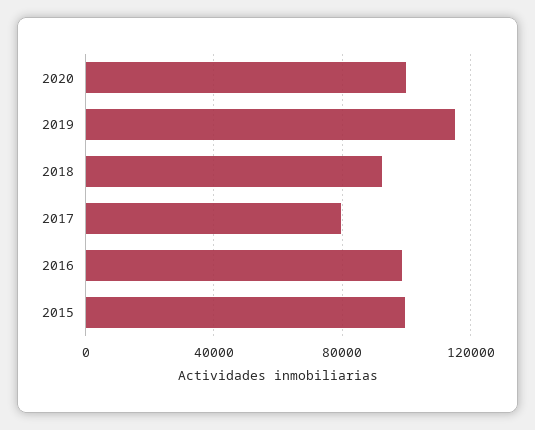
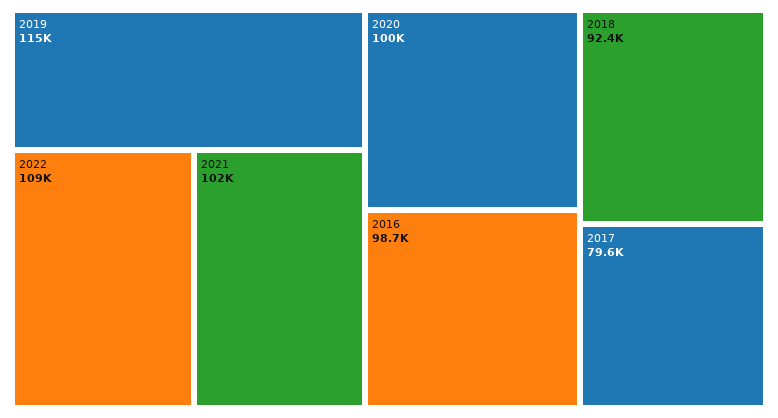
2015: 100000 -> none
2022: none -> 109000
2021: none -> 102000

